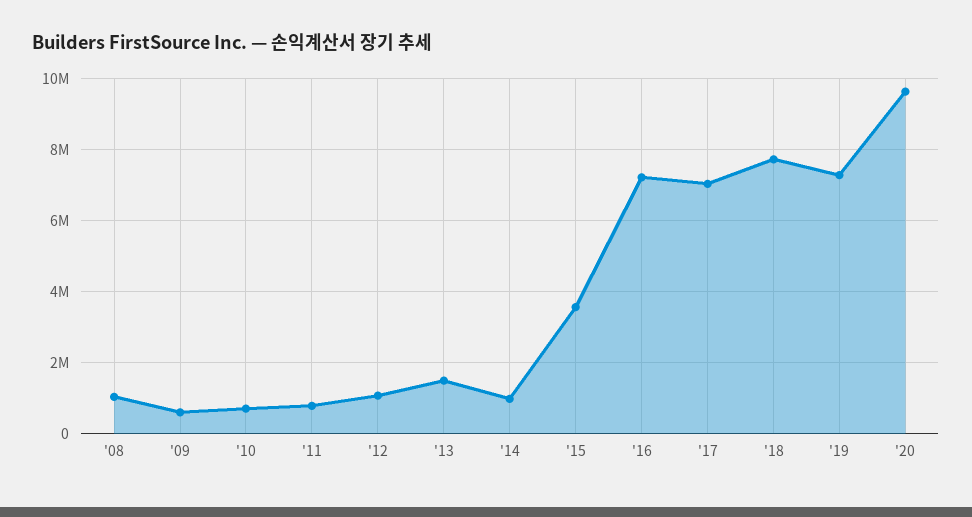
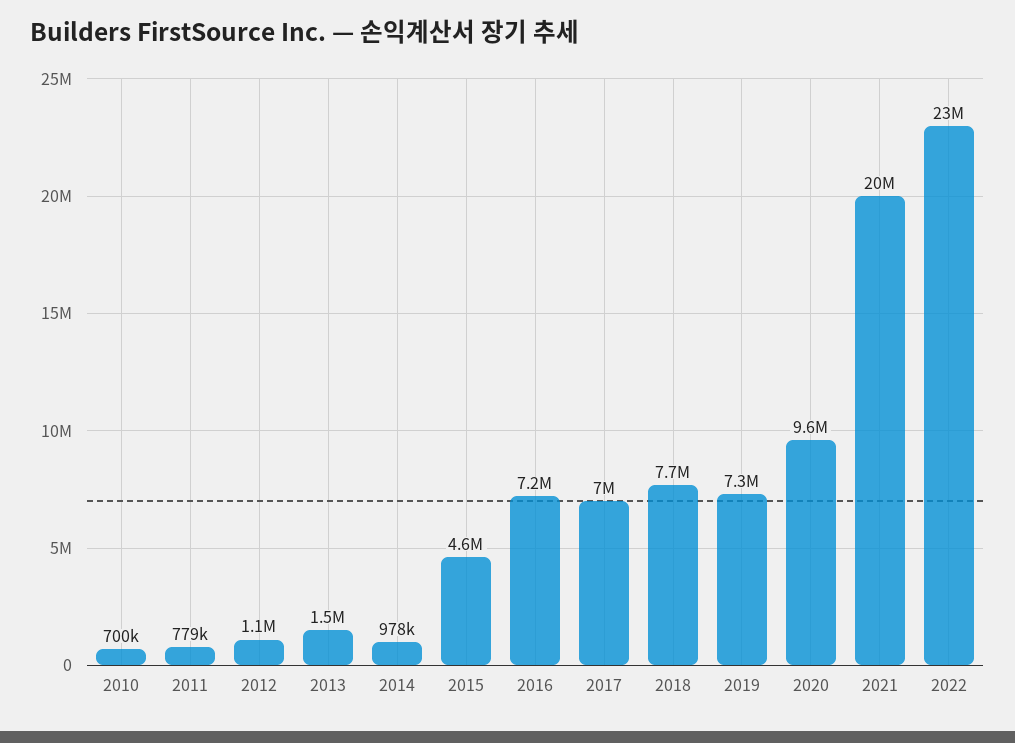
'08: 1000000 -> none
'09: 600000 -> none
'15: 3600000 -> 4600000
2021: none -> 20000000
2022: none -> 23000000

